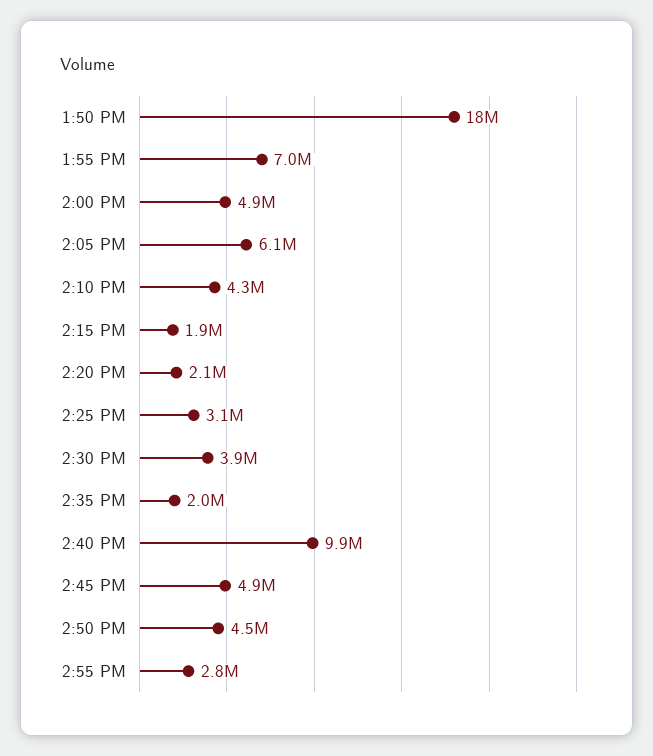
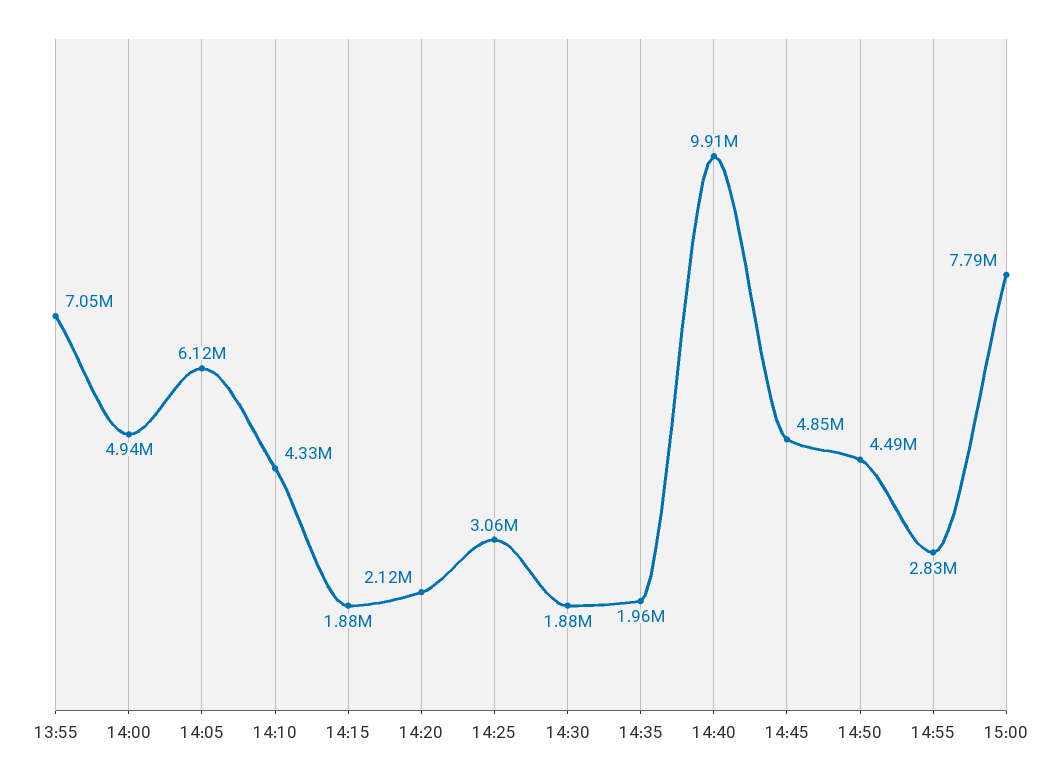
1:50 PM: 18000000 -> none
2:30 PM: 3900000 -> 1880000
15:00: none -> 7790000

